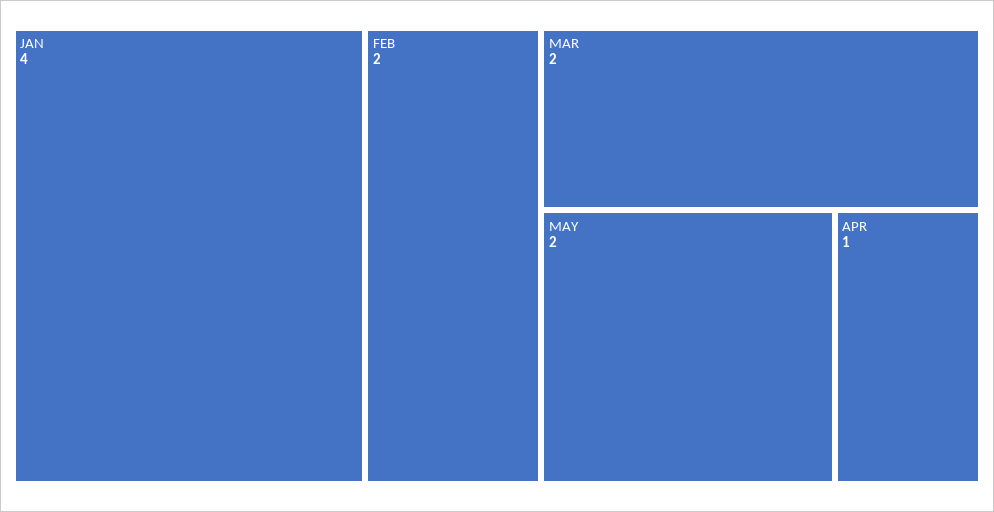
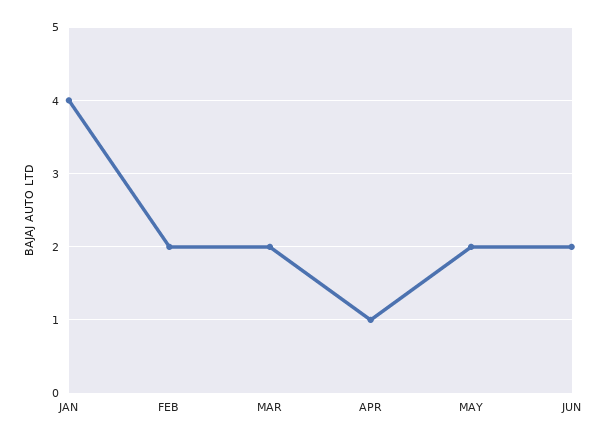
JUN: none -> 2

